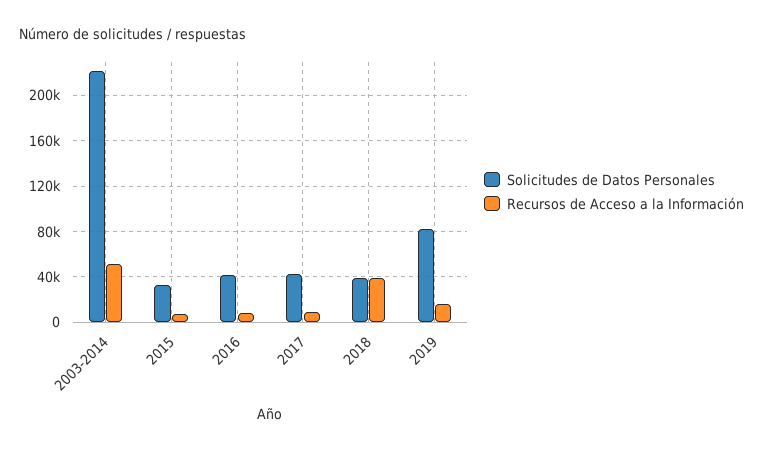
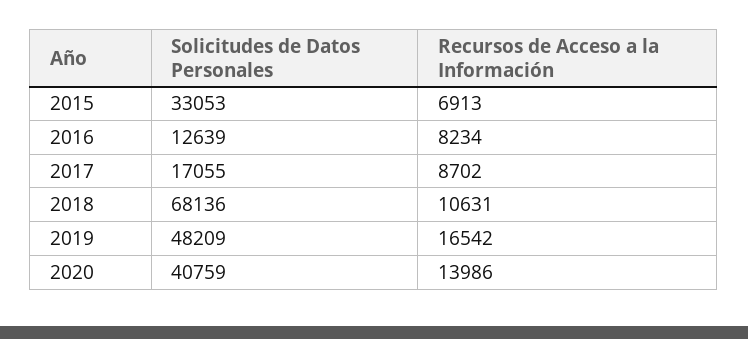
Solicitudes de Datos Personales, 2003-2014: 220000 -> none
Recursos de Acceso a la Información, 2003-2014: 50000 -> none
Solicitudes de Datos Personales, 2016: 40000 -> 12639
Solicitudes de Datos Personales, 2017: 40000 -> 17055
Solicitudes de Datos Personales, 2018: 40000 -> 68136
Recursos de Acceso a la Información, 2018: 40000 -> 10631
Solicitudes de Datos Personales, 2019: 80000 -> 48209
Solicitudes de Datos Personales, 2020: none -> 40759
Recursos de Acceso a la Información, 2020: none -> 13986

